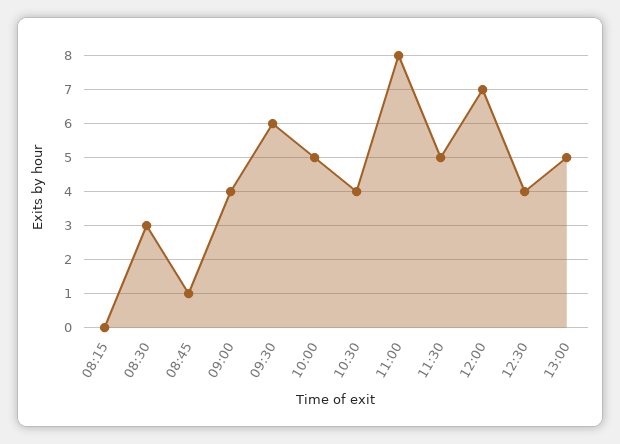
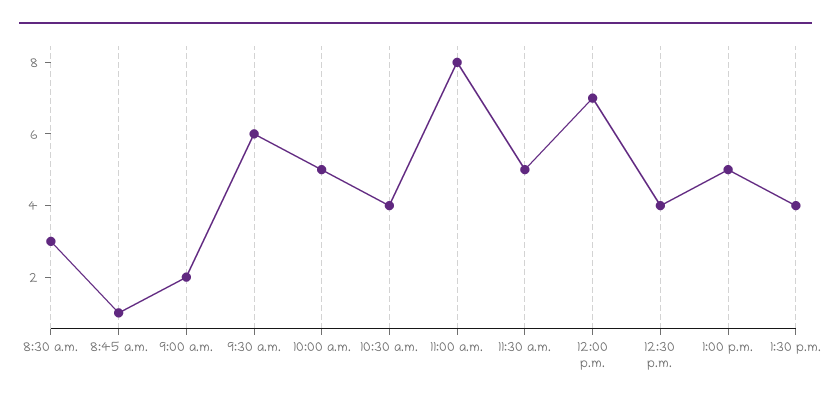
08:15: 0 -> none
09:00: 4 -> 2
1:30 p.m.: none -> 4

